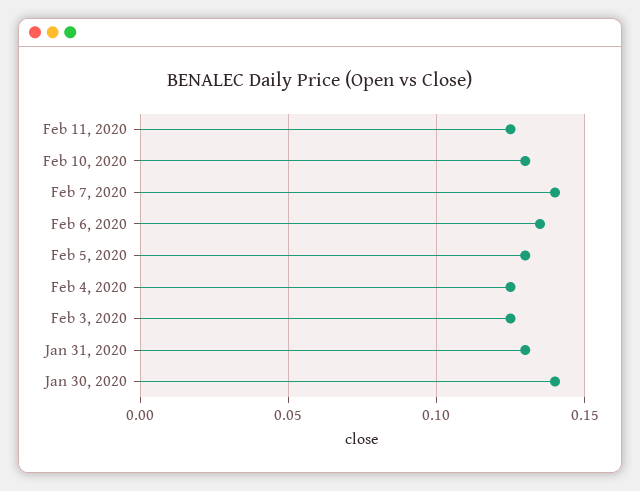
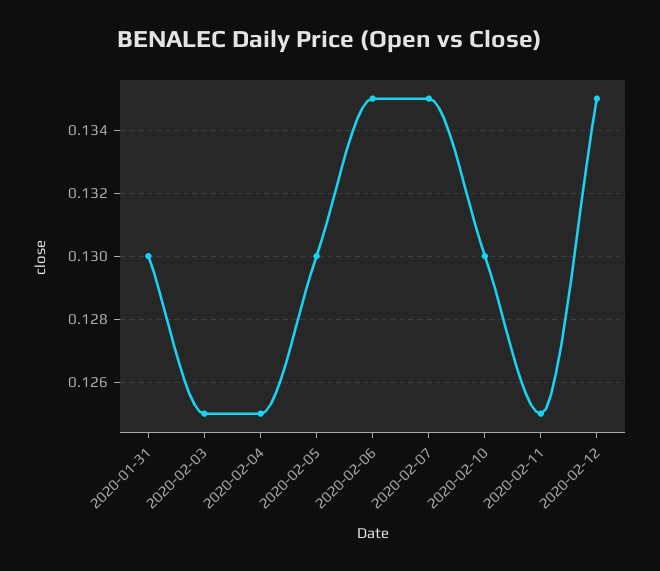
Feb 7, 2020: 0.14 -> 0.135
Jan 30, 2020: 0.14 -> none
2020-02-12: none -> 0.135

